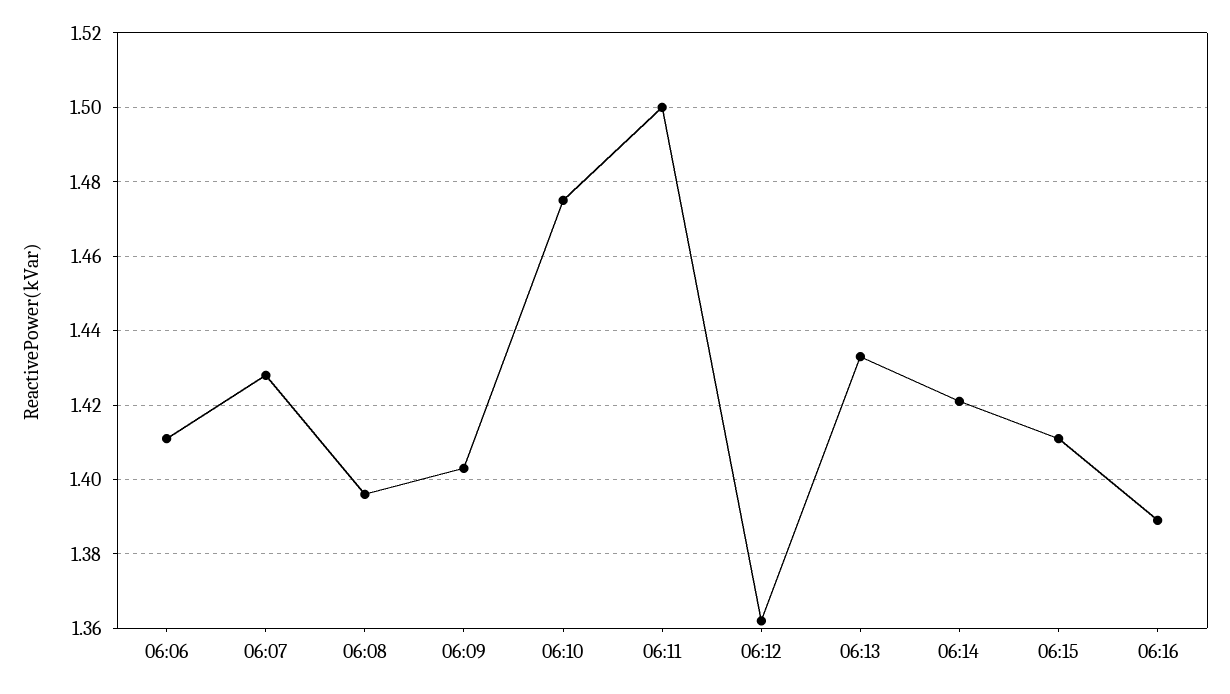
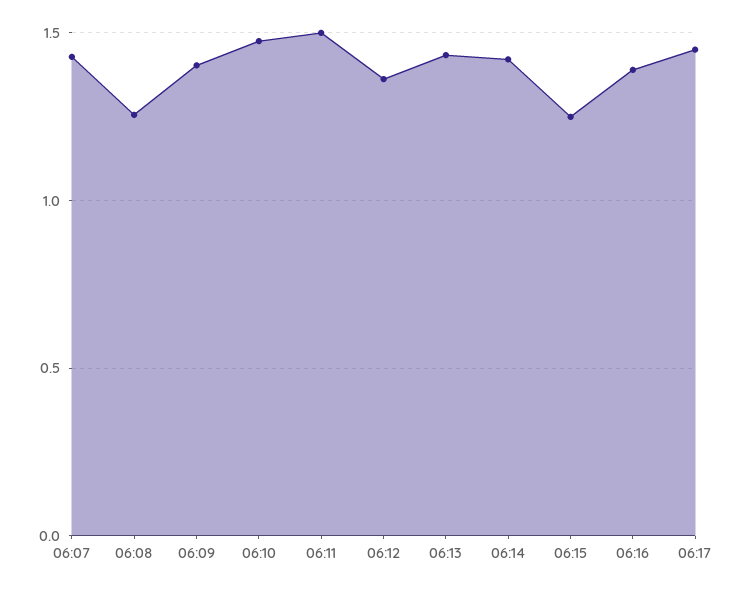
06:06: 1.41 -> none
06:08: 1.395 -> 1.25
06:15: 1.41 -> 1.25
06:17: none -> 1.45

